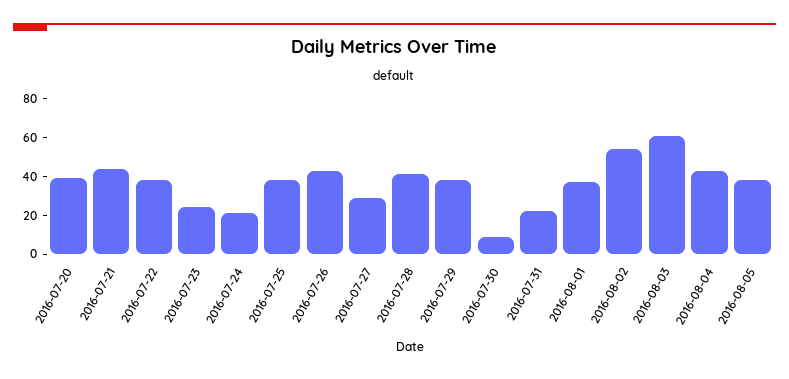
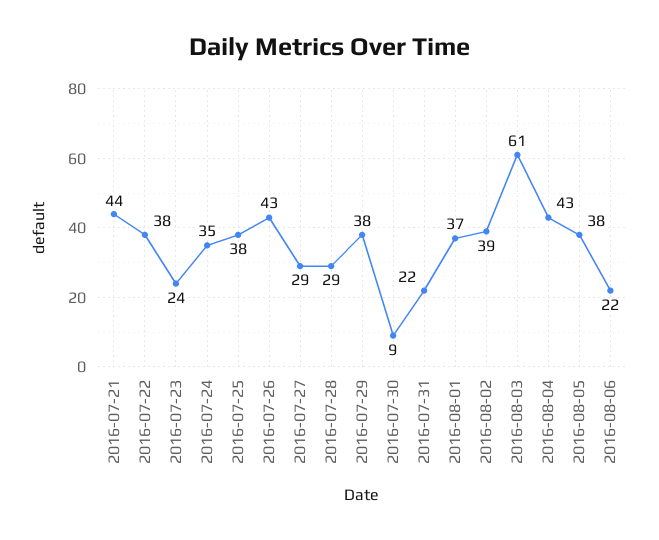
2016-07-20: 40 -> none
2016-07-24: 20 -> 35
2016-07-28: 40 -> 29
2016-08-02: 55 -> 39
2016-08-06: none -> 22

